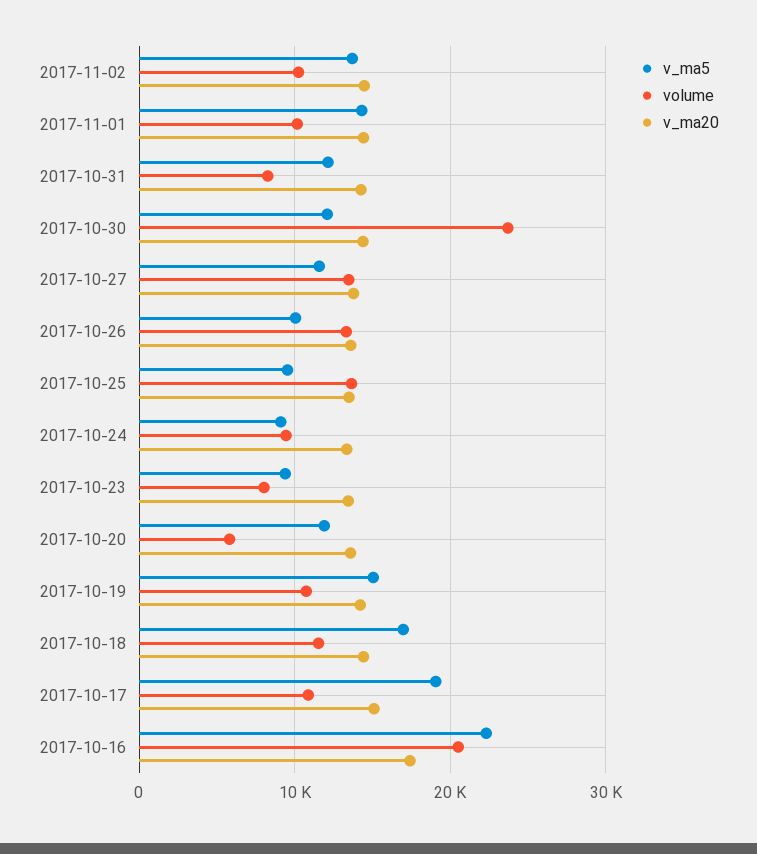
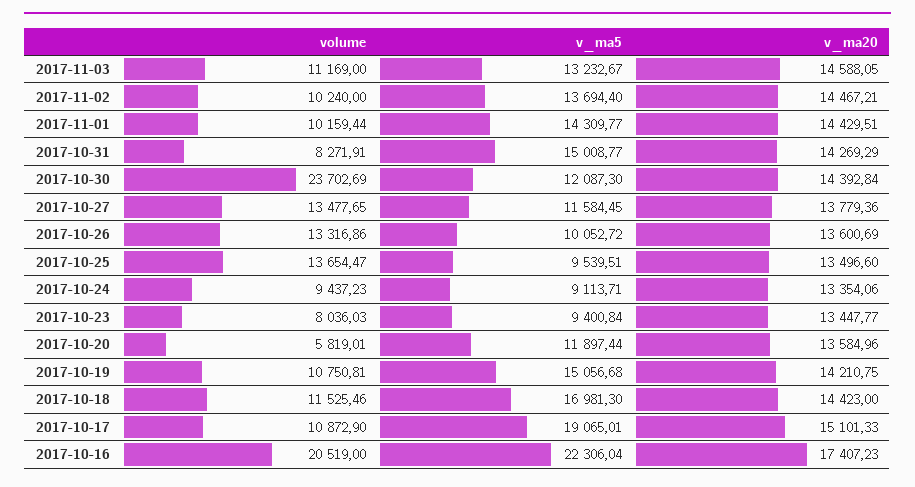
v_ma5, 2017-10-31: 12000 -> 15008.77
volume, 2017-11-03: none -> 11169
v_ma5, 2017-11-03: none -> 13232.67
v_ma20, 2017-11-03: none -> 14588.05

